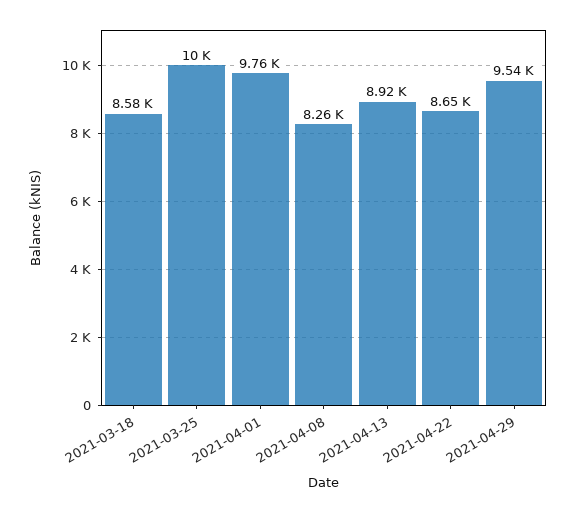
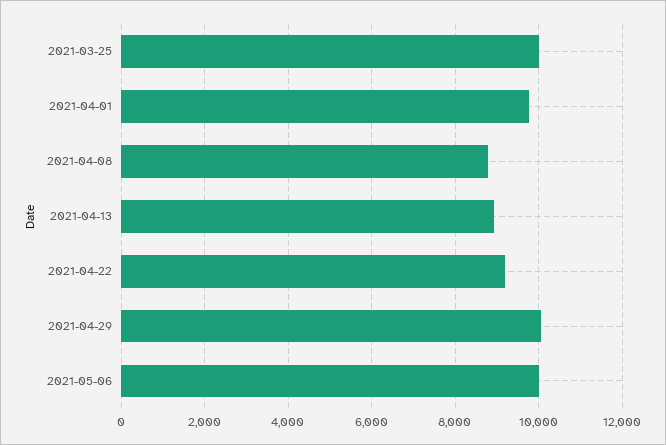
2021-03-18: 8580 -> none
2021-04-08: 8260 -> 8800
2021-04-22: 8650 -> 9200
2021-04-29: 9540 -> 10000
2021-05-06: none -> 10000

